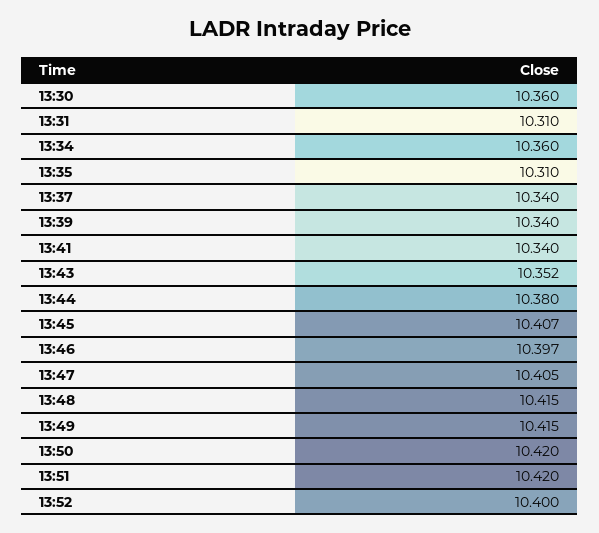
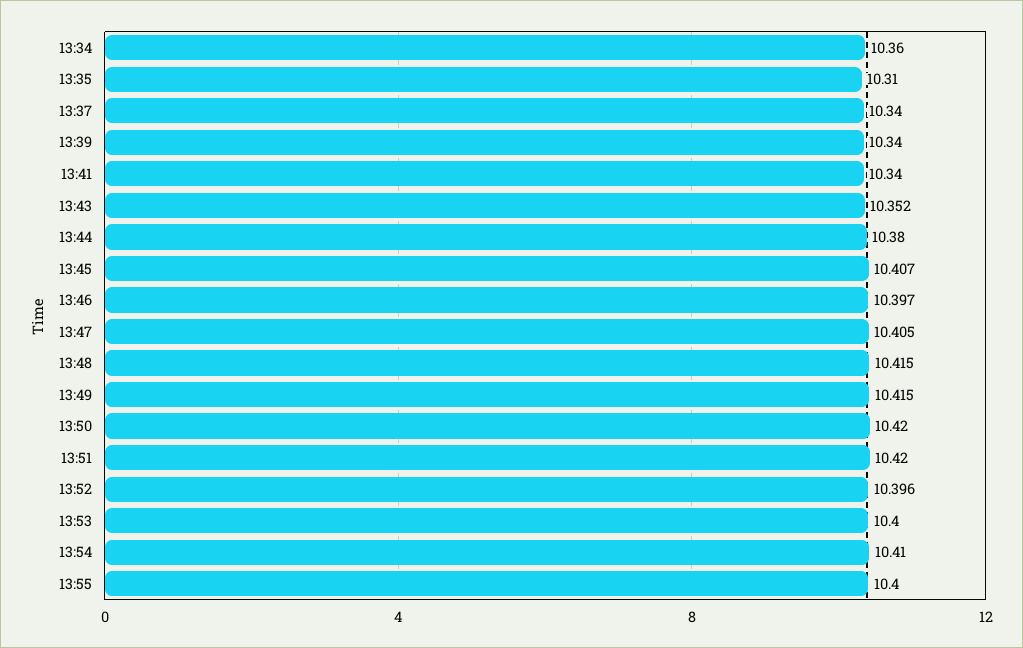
13:30: 10.36 -> none
13:31: 10.31 -> none
13:52: 10.4 -> 10.396
13:53: none -> 10.4
13:54: none -> 10.41
13:55: none -> 10.4

